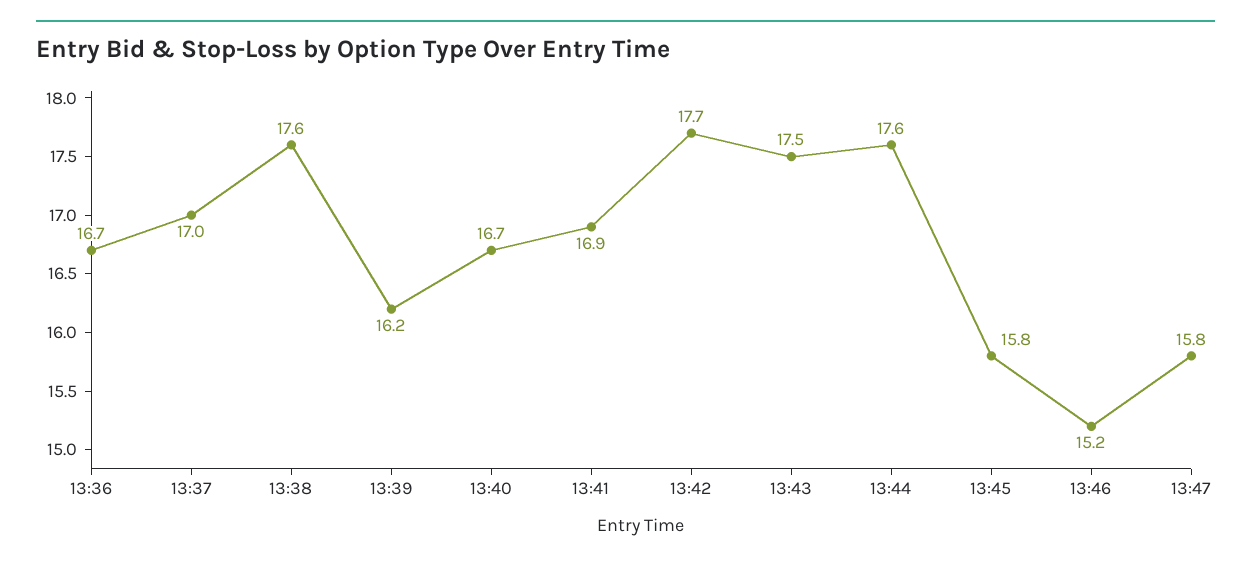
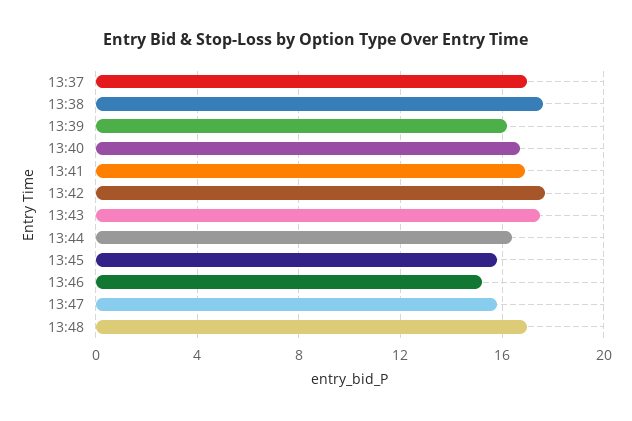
13:36: 16.7 -> none
13:44: 17.6 -> 16.5
13:48: none -> 17

